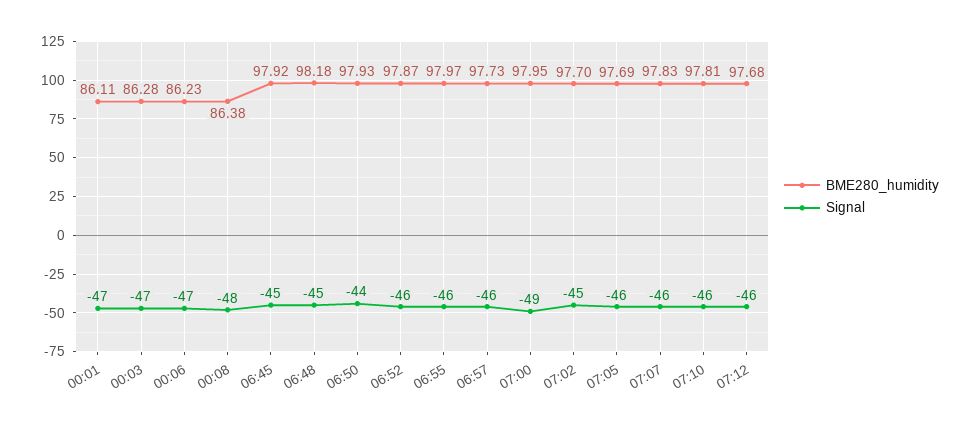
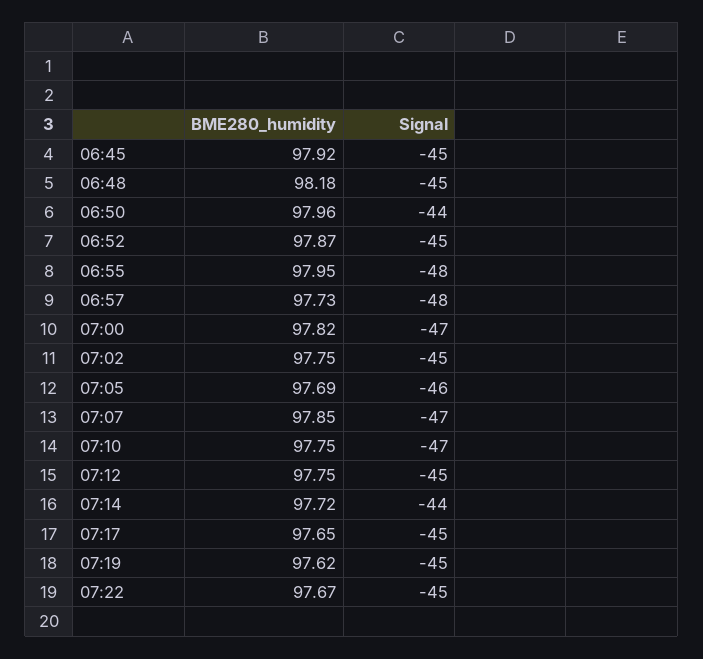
BME280_humidity, 00:01: 86.11 -> none
Signal, 00:01: -47 -> none
BME280_humidity, 00:03: 86.28 -> none
Signal, 00:03: -47 -> none
BME280_humidity, 00:06: 86.23 -> none
Signal, 00:06: -47 -> none
BME280_humidity, 00:08: 86.38 -> none
Signal, 00:08: -48 -> none
BME280_humidity, 06:50: 97.93 -> 97.96
Signal, 06:52: -46 -> -45
BME280_humidity, 06:55: 97.97 -> 97.95
Signal, 06:55: -46 -> -48
Signal, 06:57: -46 -> -48
BME280_humidity, 07:00: 97.95 -> 97.82
Signal, 07:00: -49 -> -47
BME280_humidity, 07:02: 97.7 -> 97.75
BME280_humidity, 07:07: 97.83 -> 97.85
Signal, 07:07: -46 -> -47
BME280_humidity, 07:10: 97.81 -> 97.75
Signal, 07:10: -46 -> -47
BME280_humidity, 07:12: 97.68 -> 97.75
Signal, 07:12: -46 -> -45
BME280_humidity, 07:14: none -> 97.72
Signal, 07:14: none -> -44
BME280_humidity, 07:17: none -> 97.65
Signal, 07:17: none -> -45
BME280_humidity, 07:19: none -> 97.62
Signal, 07:19: none -> -45
BME280_humidity, 07:22: none -> 97.67
Signal, 07:22: none -> -45

